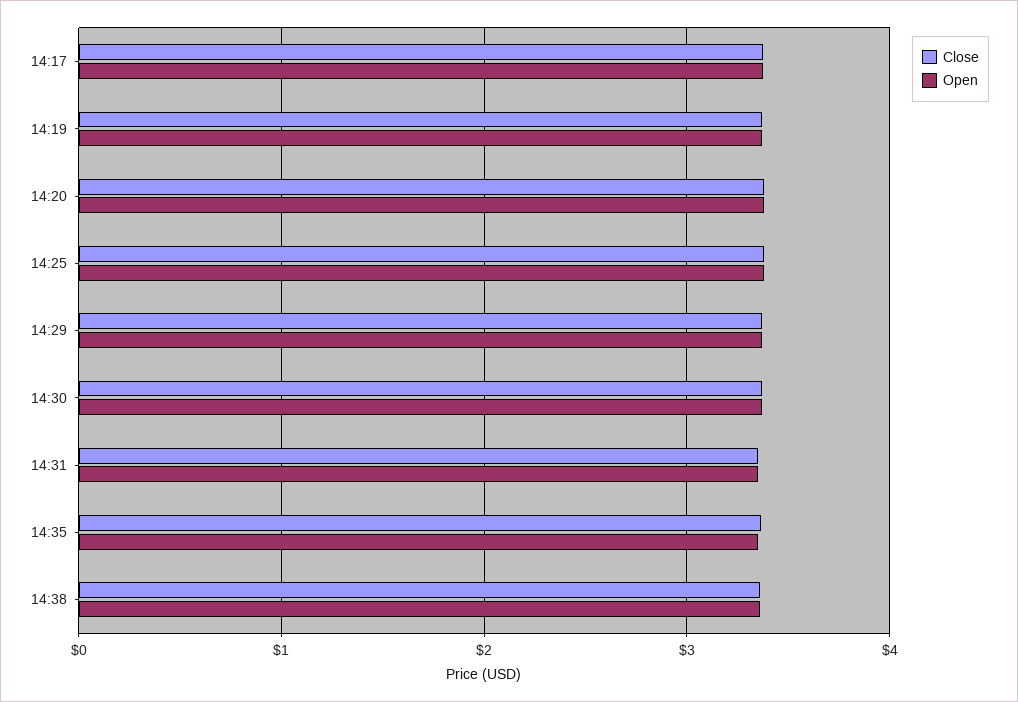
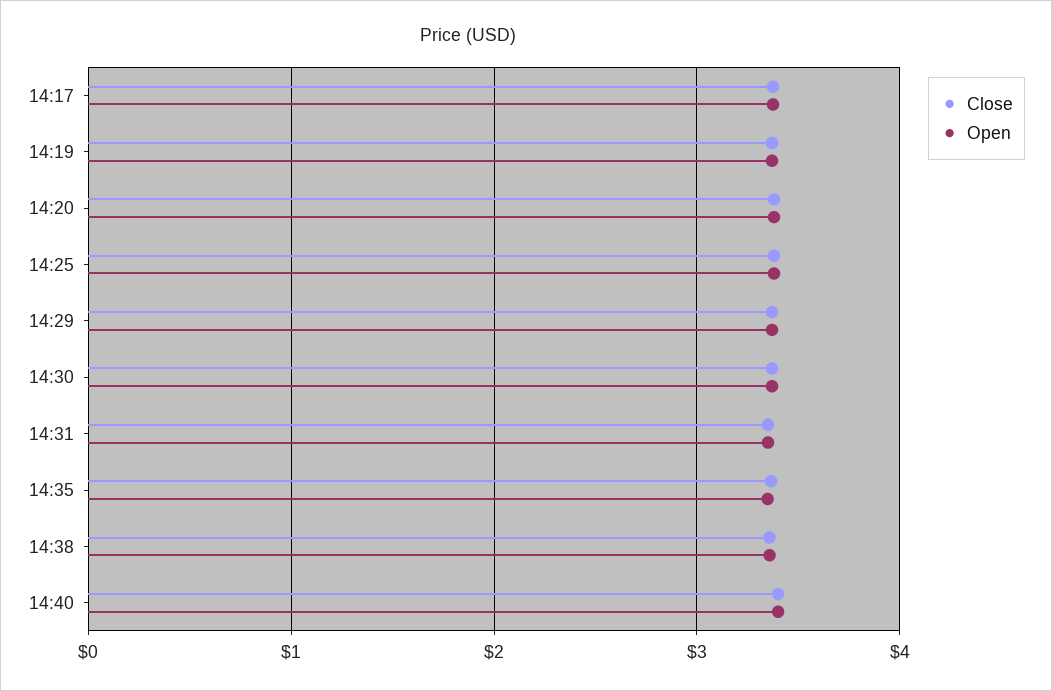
Close, 14:40: none -> 3.4
Open, 14:40: none -> 3.4

